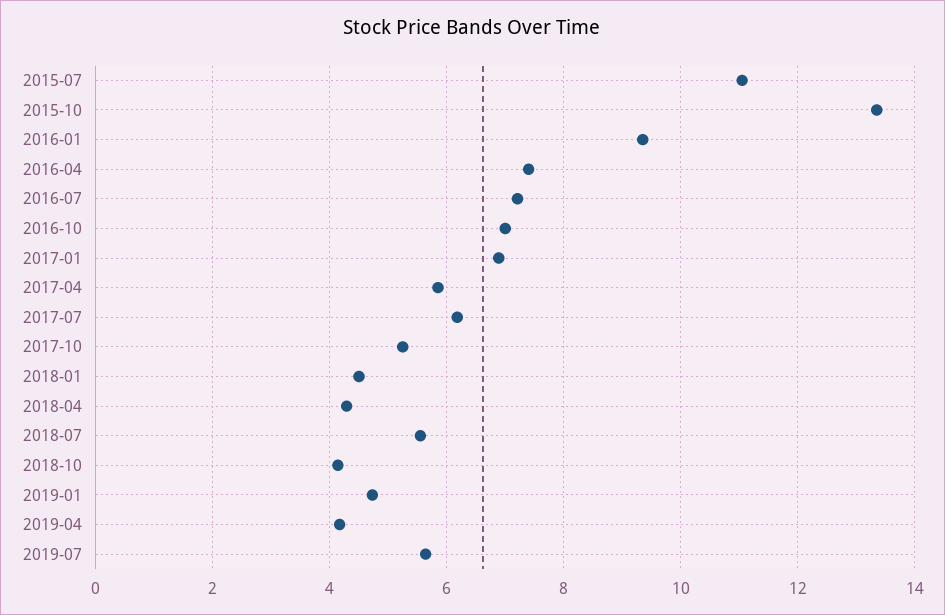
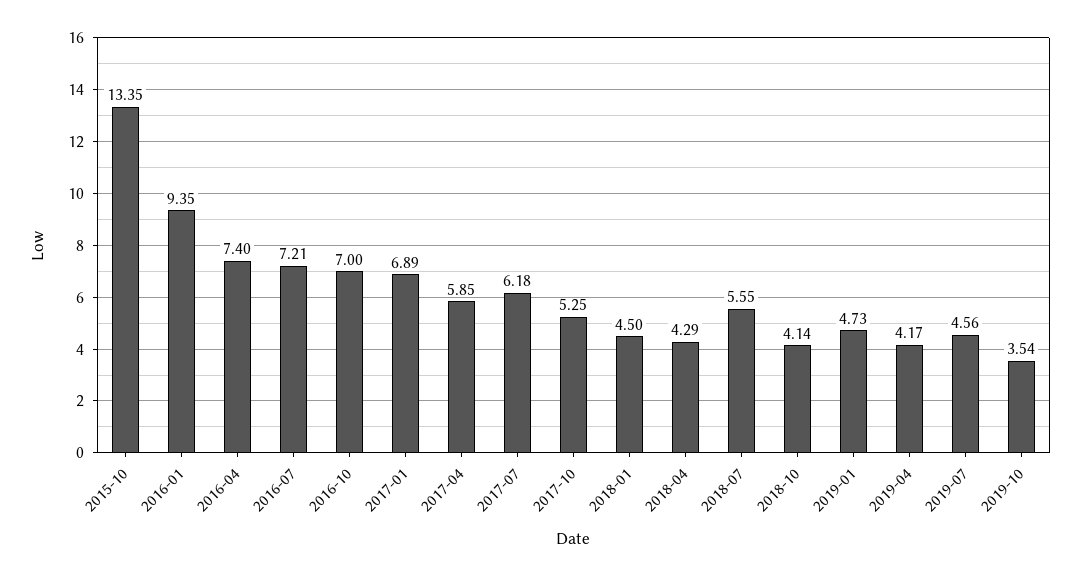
2015-07: 11 -> none
2019-07: 5.6 -> 4.56
2019-10: none -> 3.54

